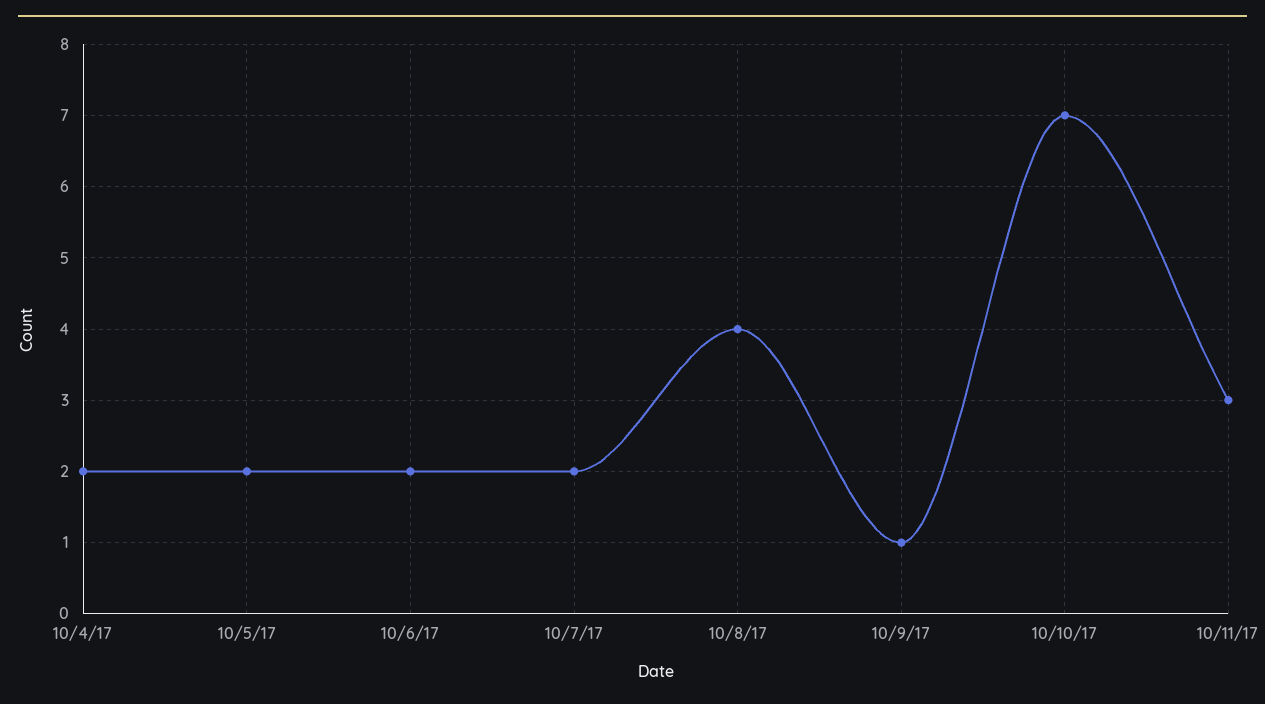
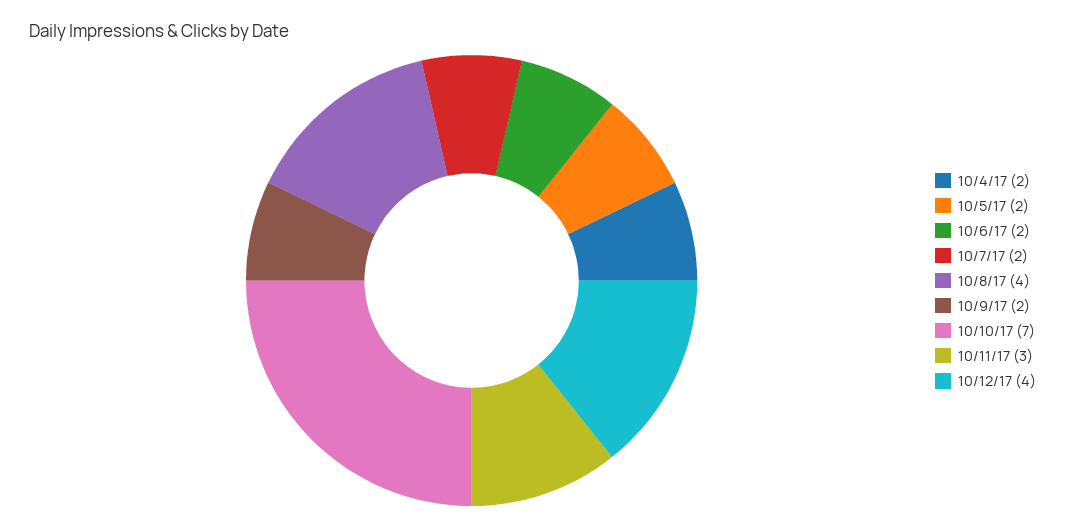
10/9/17: 1 -> 2
10/12/17: none -> 4

